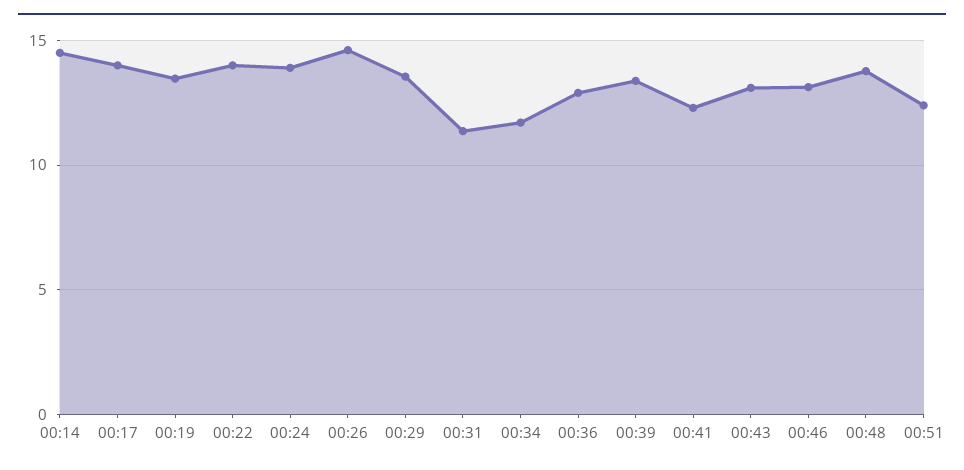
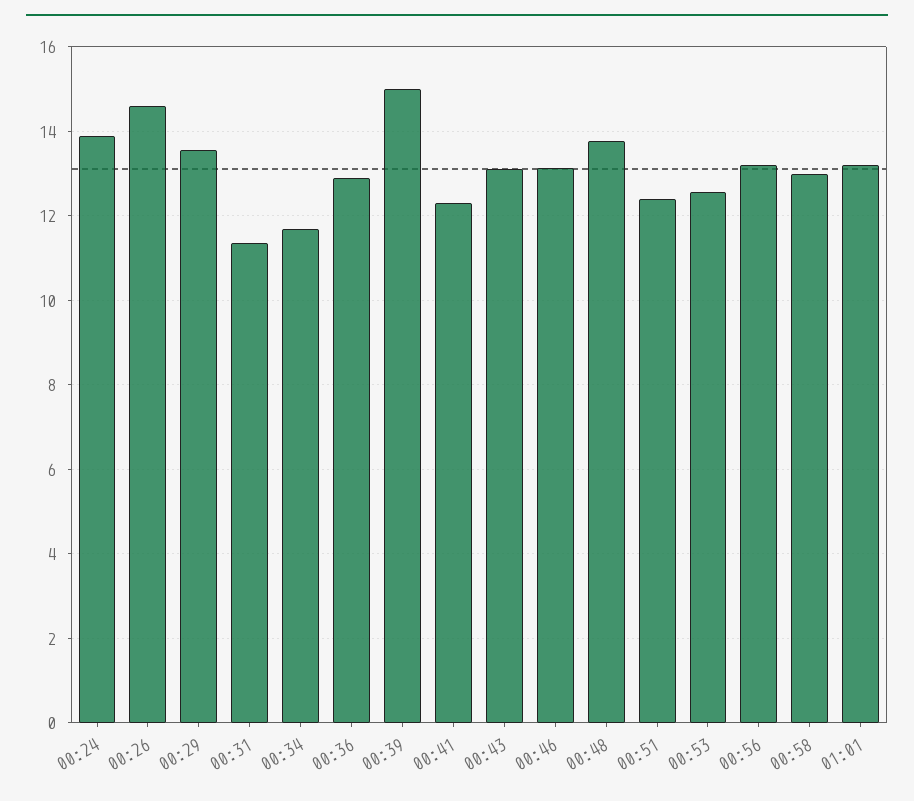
00:14: 14.5 -> none
00:17: 14 -> none
00:19: 13.5 -> none
00:22: 14 -> none
00:39: 13.5 -> 15
00:53: none -> 12.6
00:56: none -> 13.2
00:58: none -> 13
01:01: none -> 13.2

